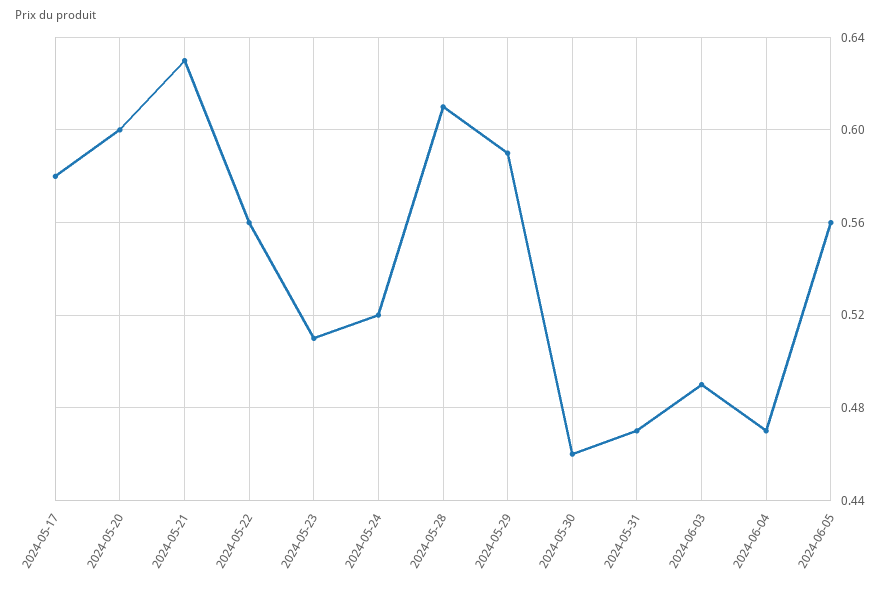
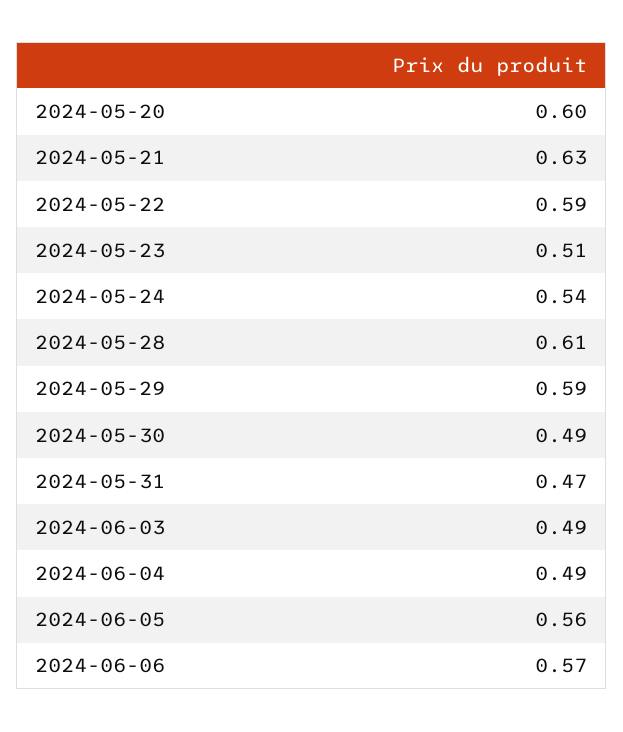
2024-05-17: 0.58 -> none
2024-05-22: 0.56 -> 0.59
2024-05-24: 0.52 -> 0.54
2024-05-30: 0.46 -> 0.49
2024-06-04: 0.47 -> 0.49
2024-06-06: none -> 0.57

